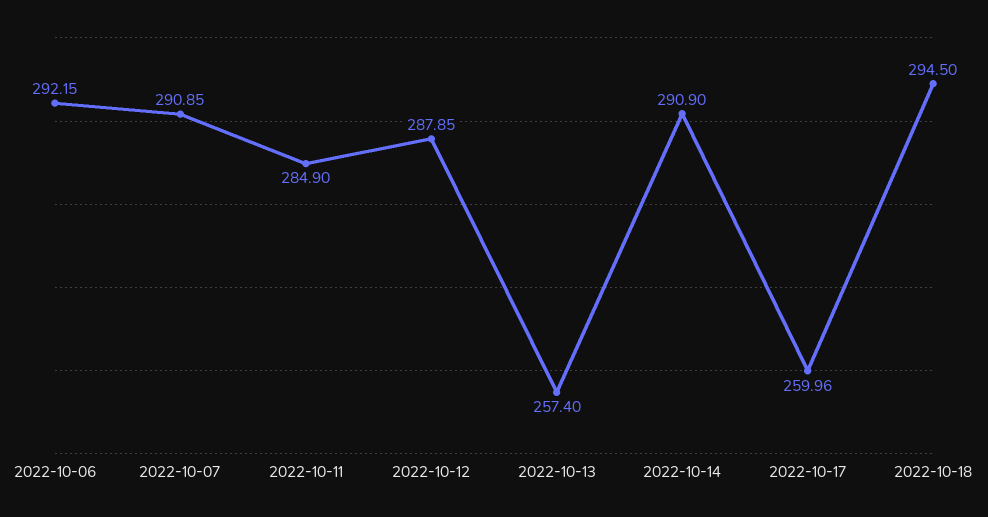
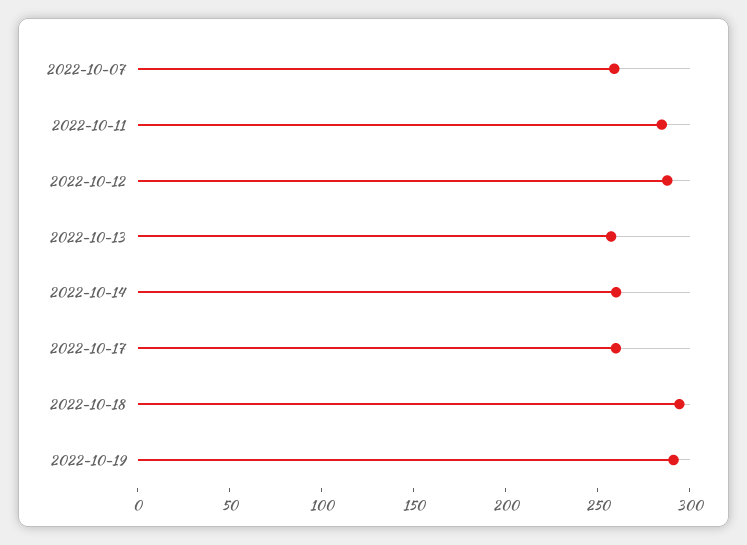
2022-10-06: 292.15 -> none
2022-10-07: 290.85 -> 260
2022-10-14: 290.9 -> 260
2022-10-19: none -> 290

